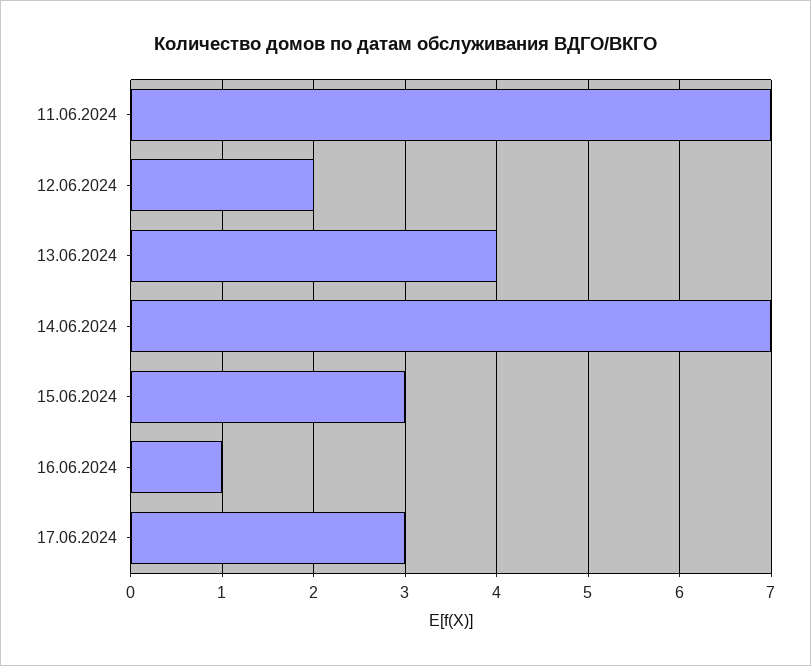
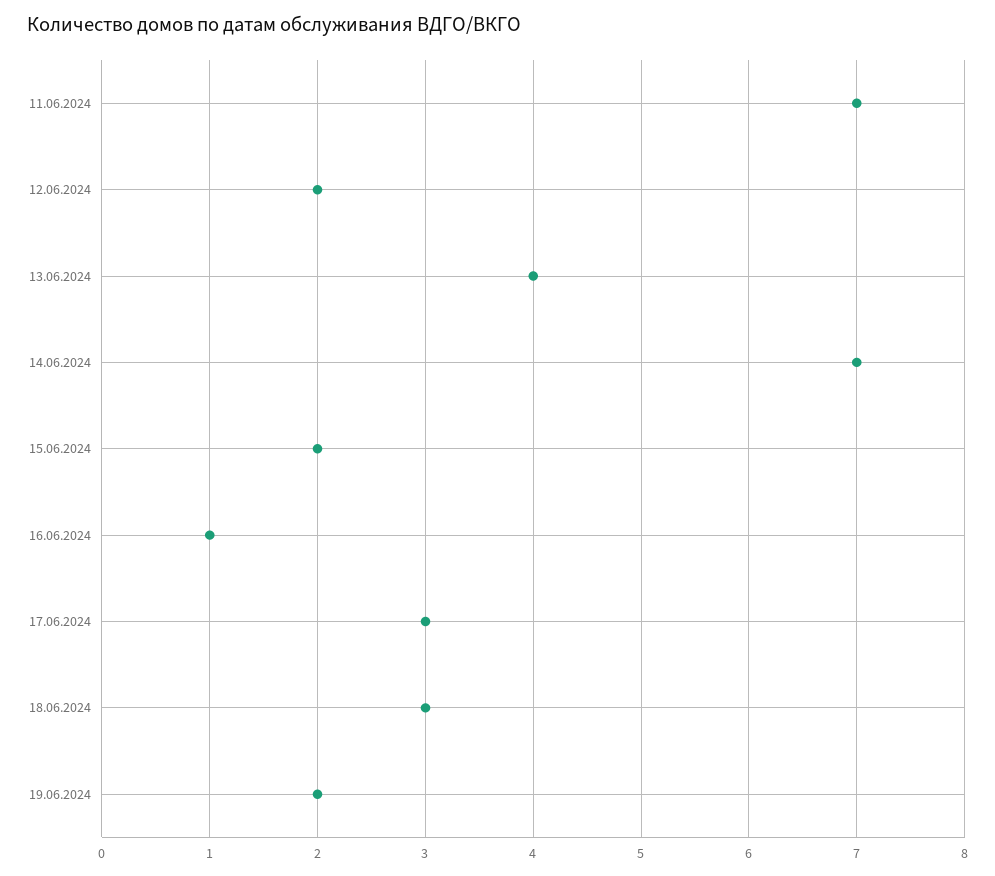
15.06.2024: 3 -> 2
18.06.2024: none -> 3
19.06.2024: none -> 2

